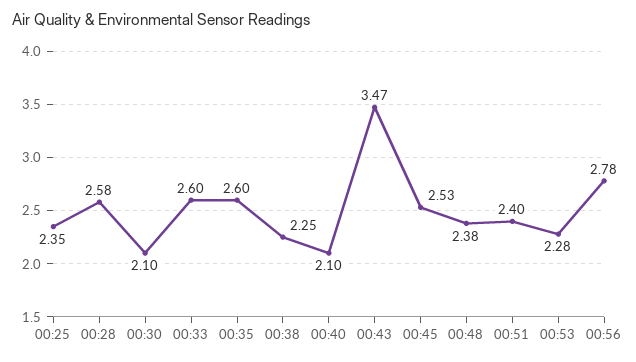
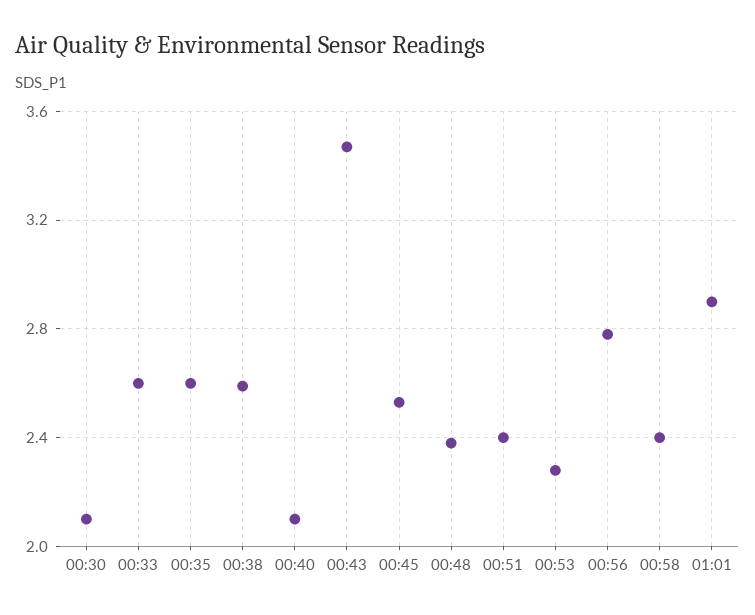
00:25: 2.35 -> none
00:28: 2.58 -> none
00:38: 2.25 -> 2.6
00:58: none -> 2.4
01:01: none -> 2.9

